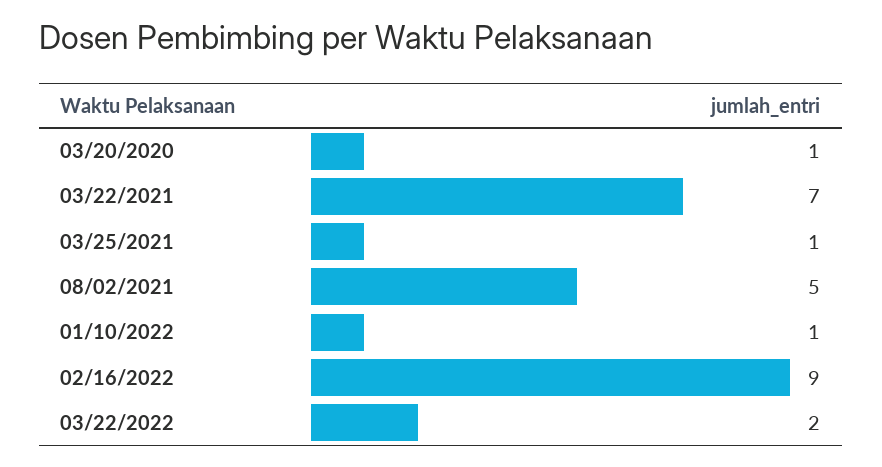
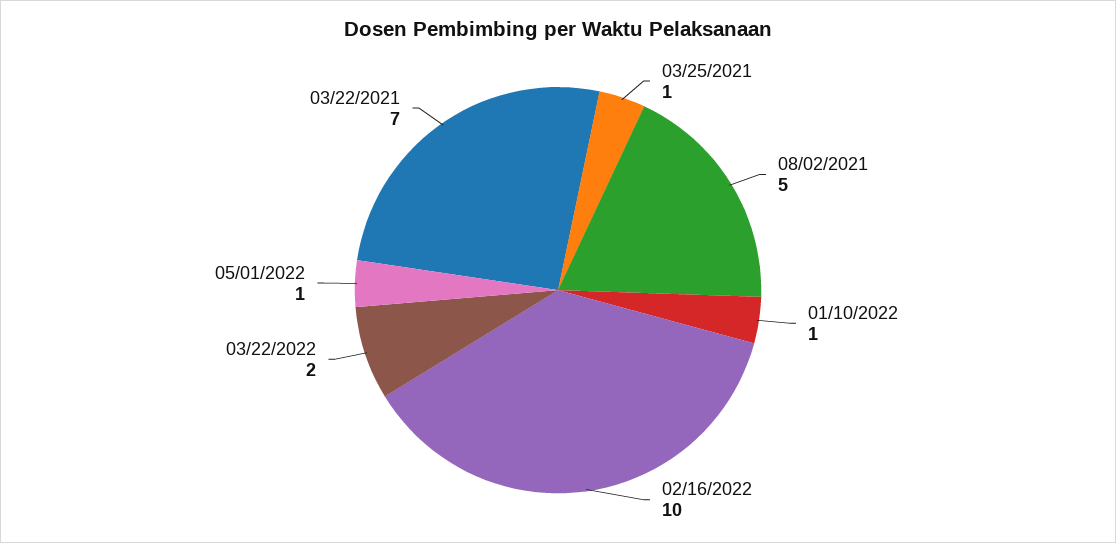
03/20/2020: 1 -> none
02/16/2022: 9 -> 10
05/01/2022: none -> 1

